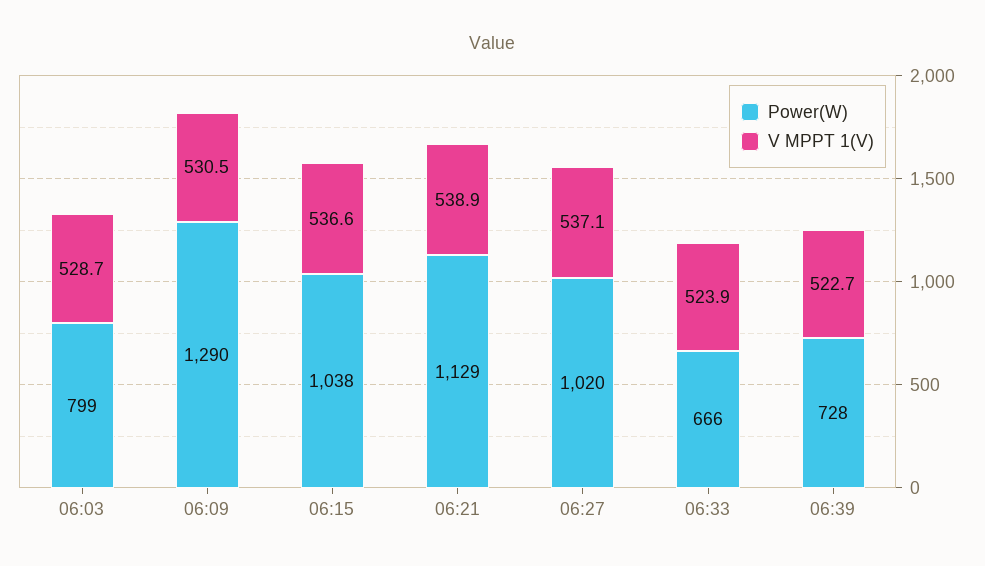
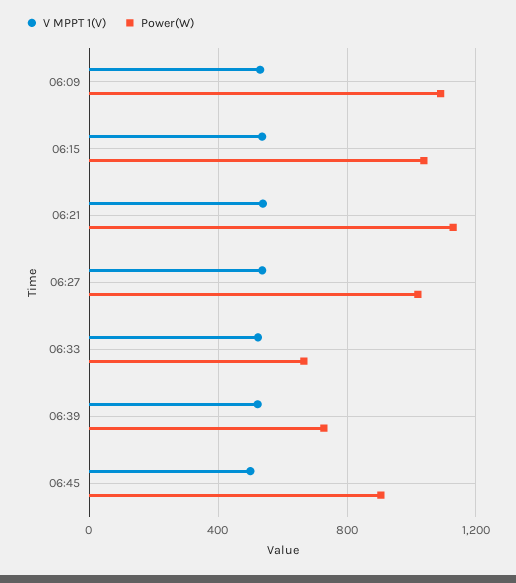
Power(W), 06:03: 799 -> none
V MPPT 1(V), 06:03: 528.7 -> none
Power(W), 06:09: 1290 -> 1100
V MPPT 1(V), 06:45: none -> 500
Power(W), 06:45: none -> 900

